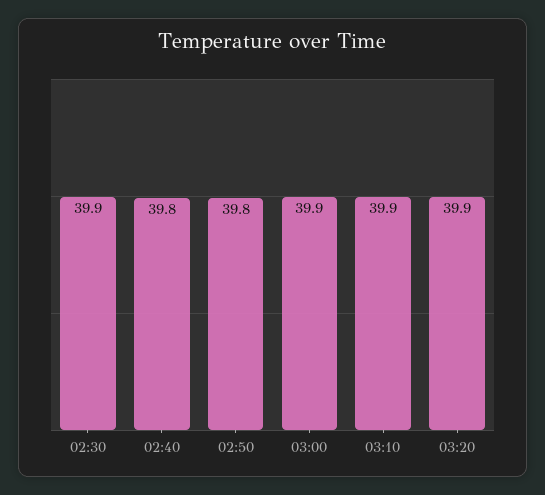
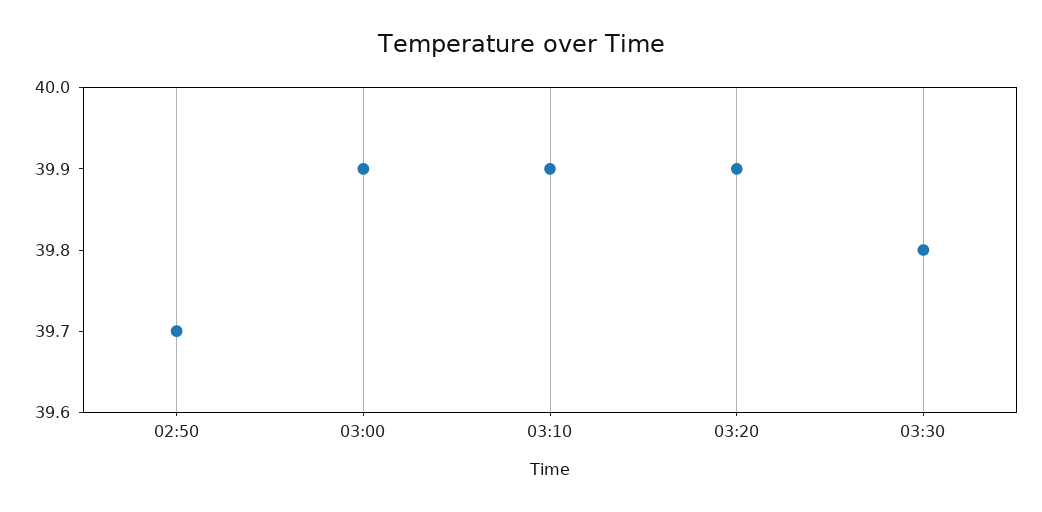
02:30: 39.9 -> none
02:40: 39.8 -> none
02:50: 39.8 -> 39.7
03:30: none -> 39.8

